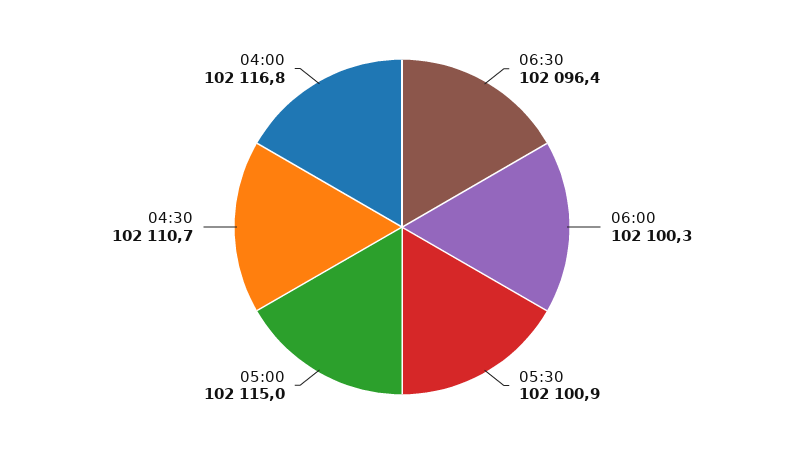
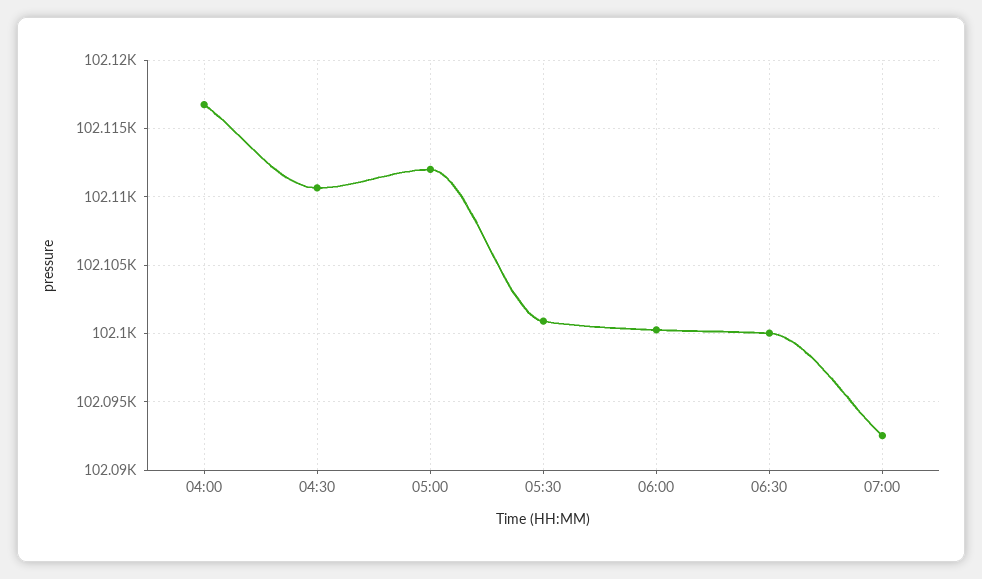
06:30: 102096.4 -> 102100
05:00: 102115 -> 102112
07:00: none -> 102092.5

